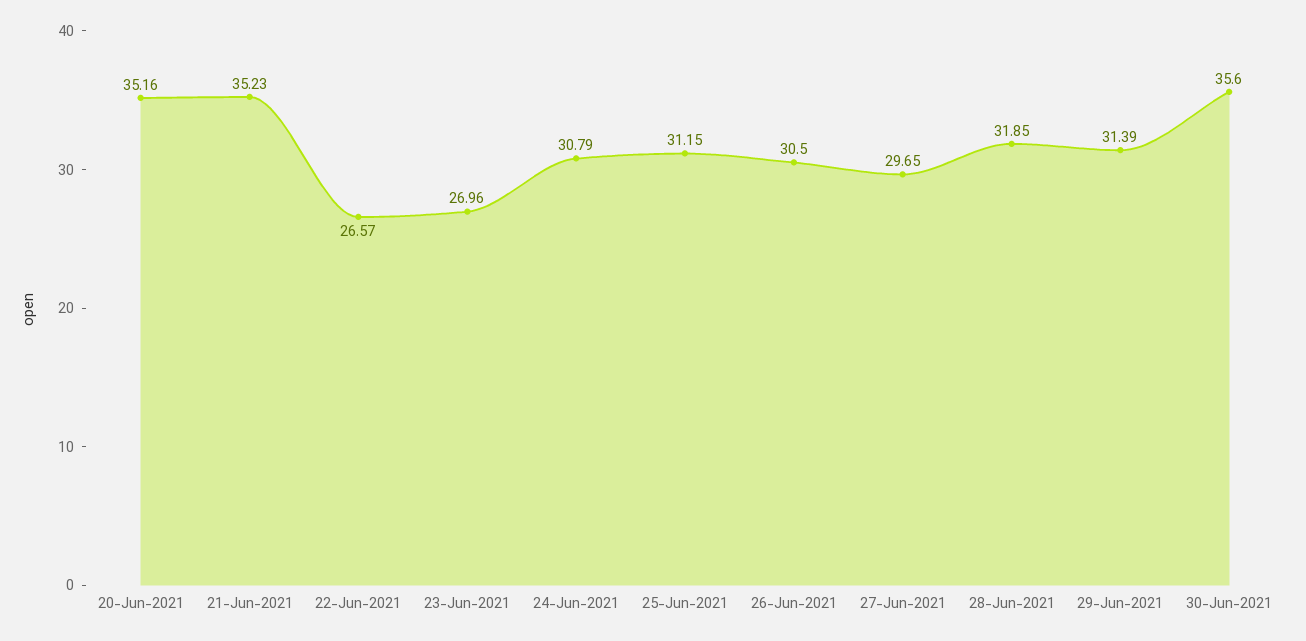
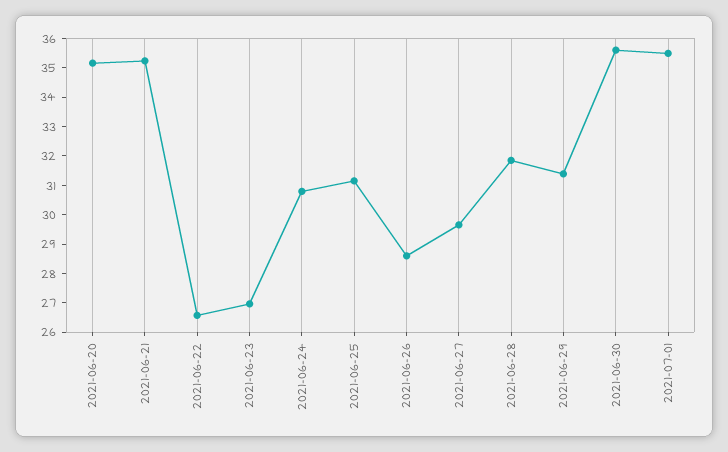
26-Jun-2021: 30.5 -> 28.5
2021-07-01: none -> 35.5

